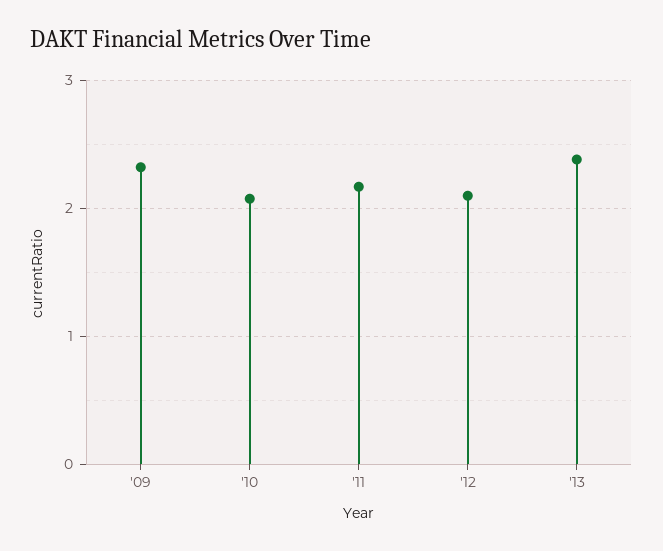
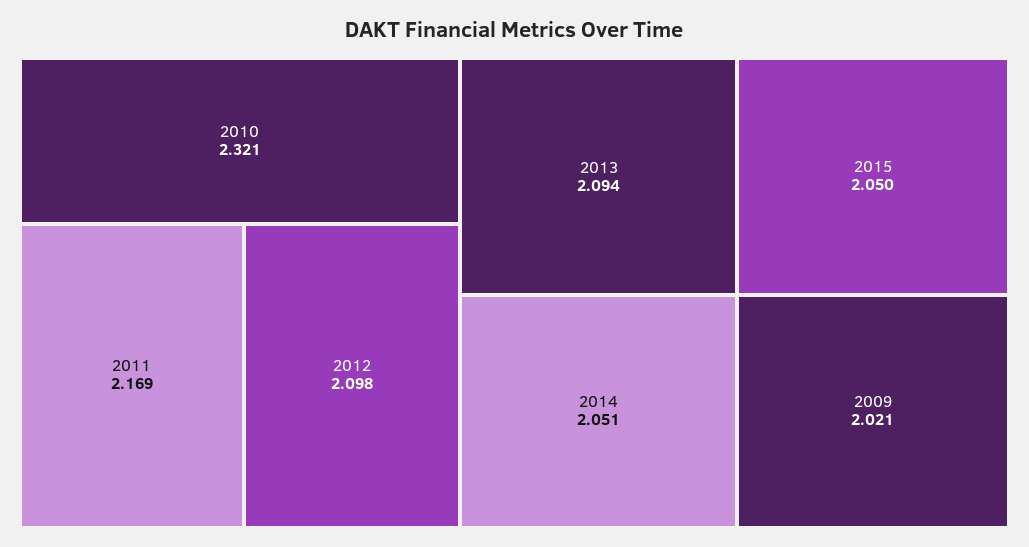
'09: 2.3 -> 2.021
'10: 2.1 -> 2.321
'13: 2.4 -> 2.094
2014: none -> 2.051
2015: none -> 2.05

